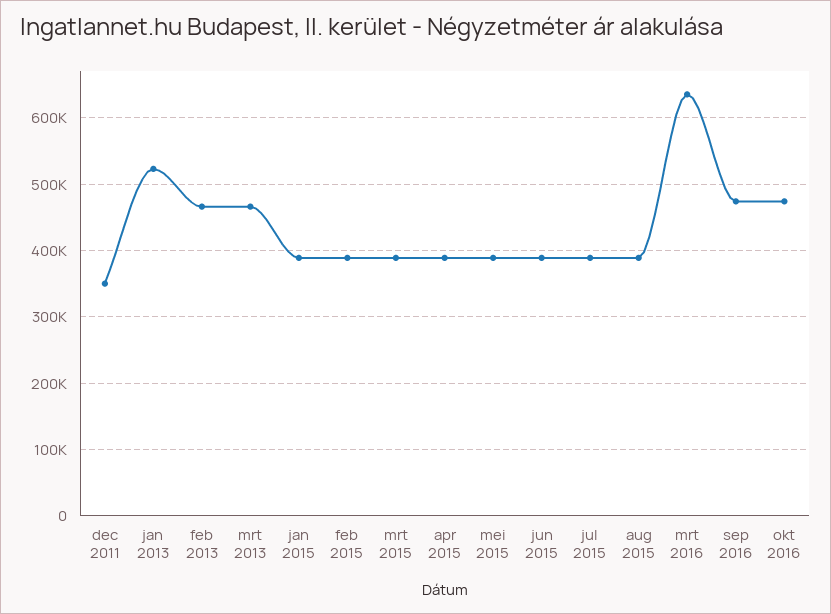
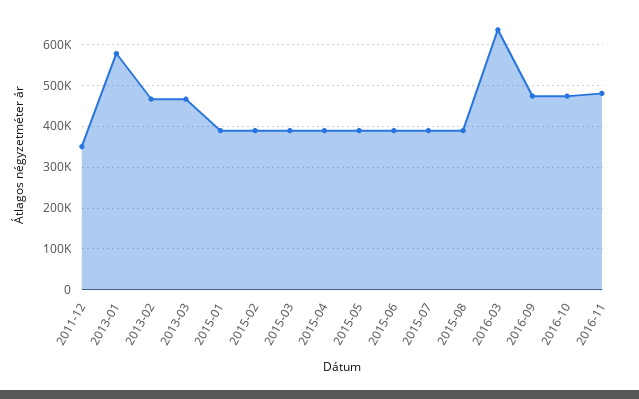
jan 2013: 520000 -> 580000
2016-11: none -> 480000

